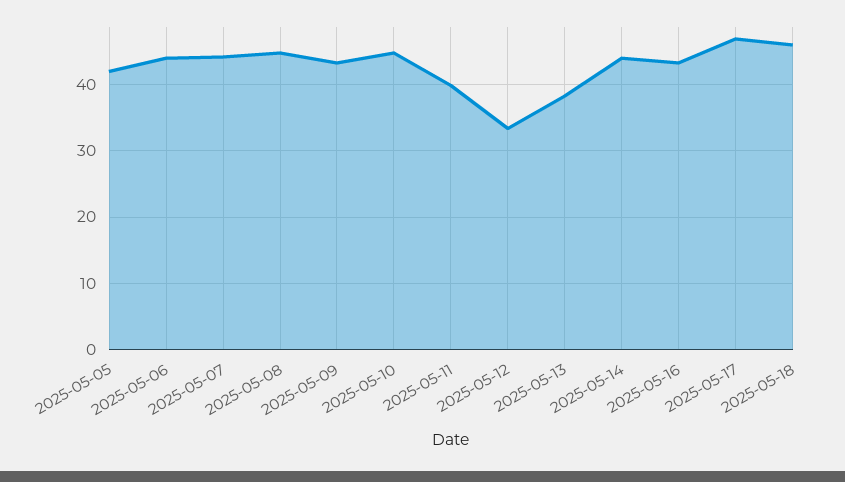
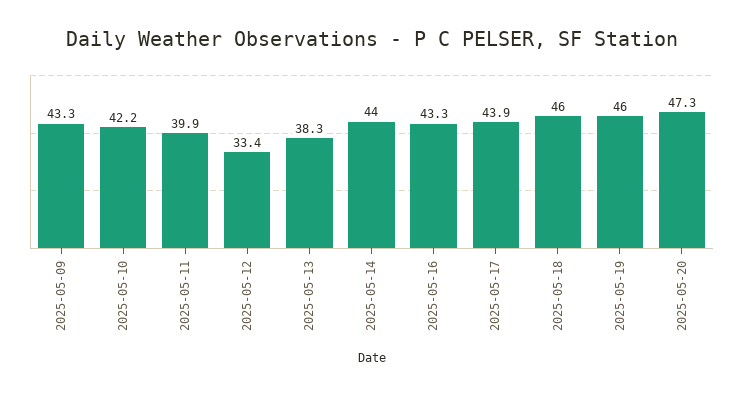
2025-05-05: 42 -> none
2025-05-06: 44 -> none
2025-05-07: 44 -> none
2025-05-08: 45 -> none
2025-05-10: 45 -> 42.2
2025-05-17: 47 -> 43.9
2025-05-19: none -> 46
2025-05-20: none -> 47.3

